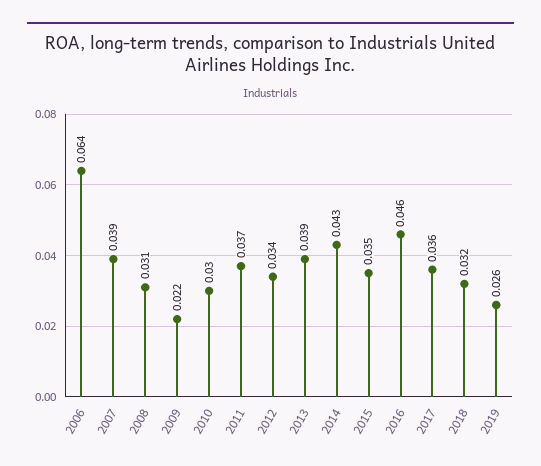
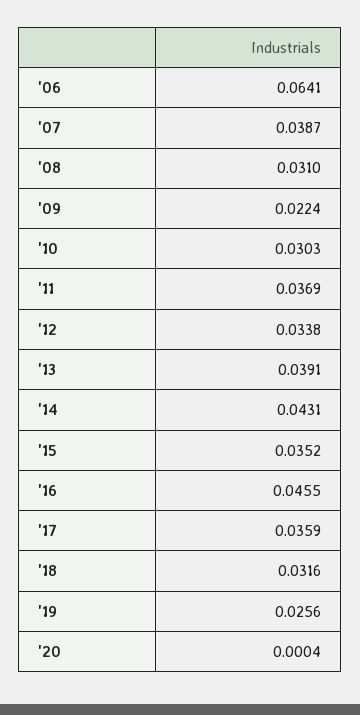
'20: none -> 0.0004

